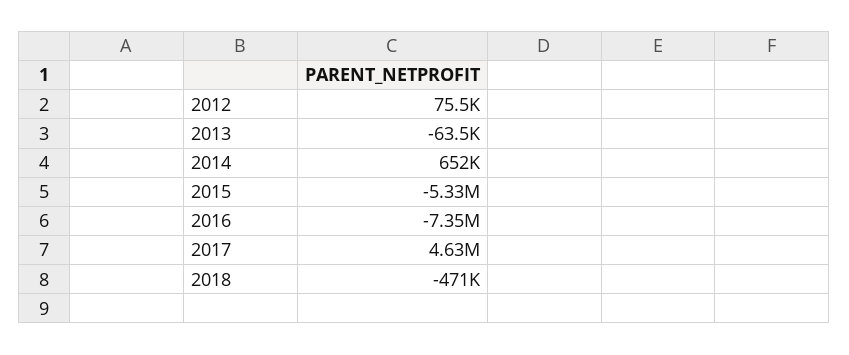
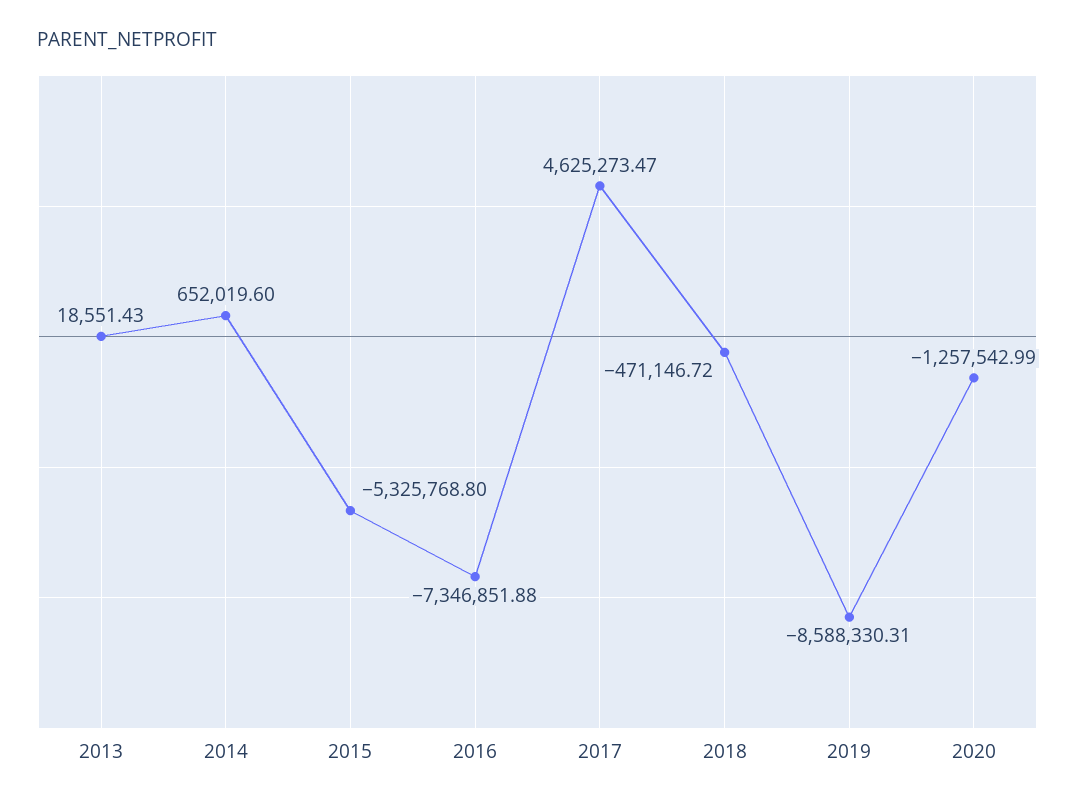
2012: 75500 -> none
2013: -63500 -> 18551.43
2019: none -> -8588330.31
2020: none -> -1257542.99

